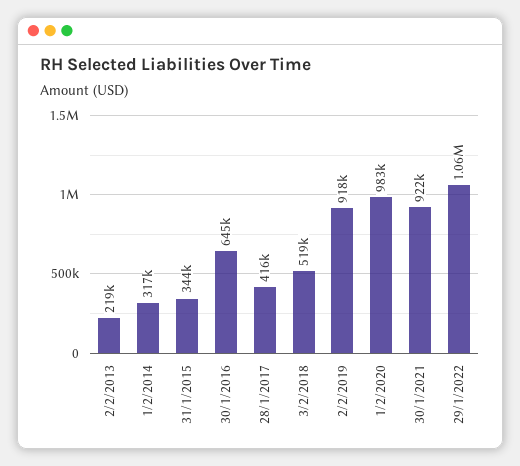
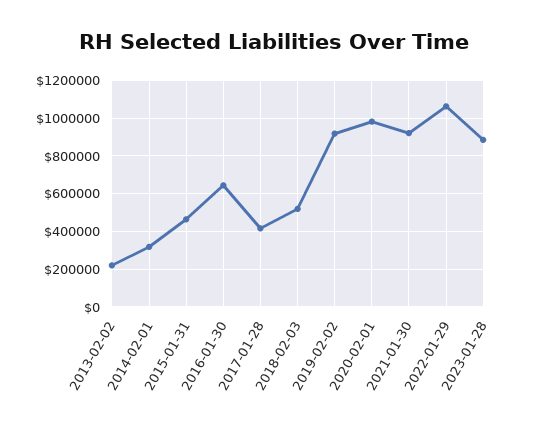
31/1/2015: 344000 -> 450000
2023-01-28: none -> 900000

